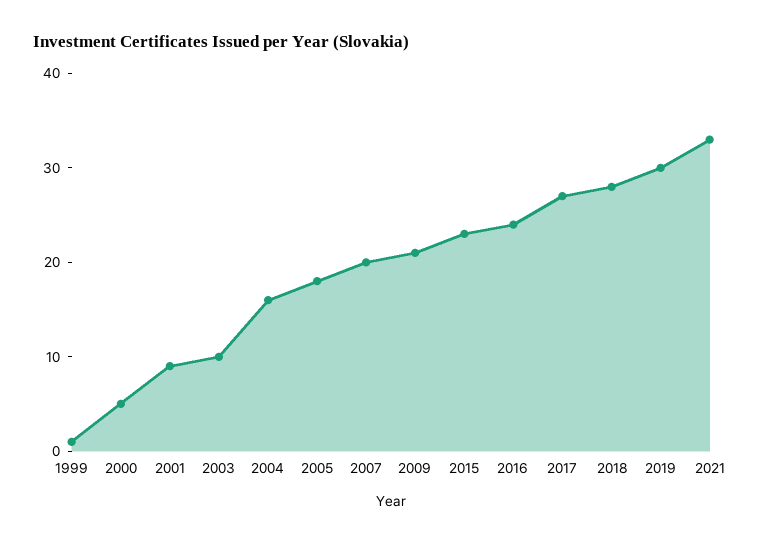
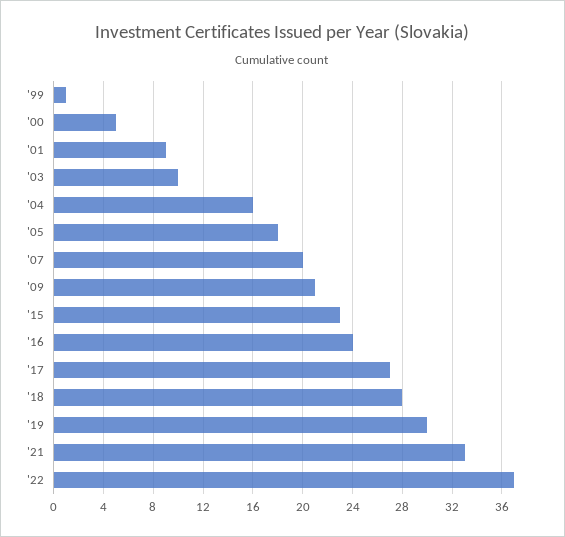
'22: none -> 37

